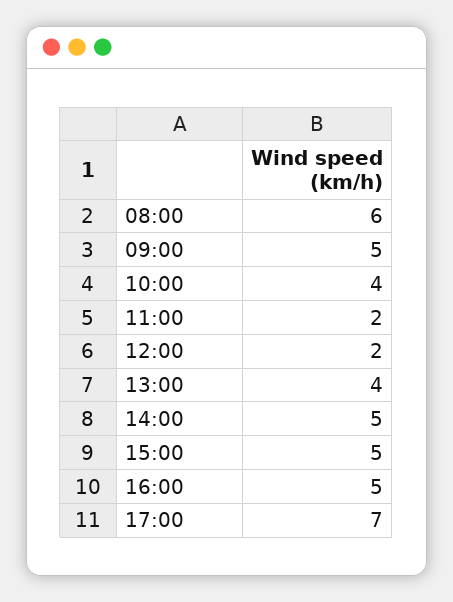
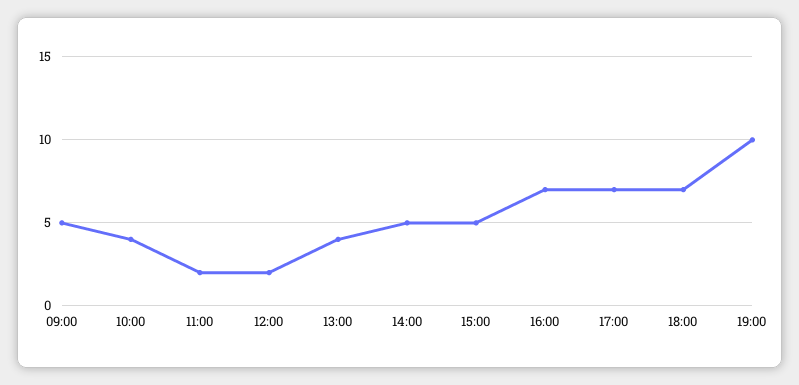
08:00: 6 -> none
16:00: 5 -> 7
18:00: none -> 7
19:00: none -> 10

